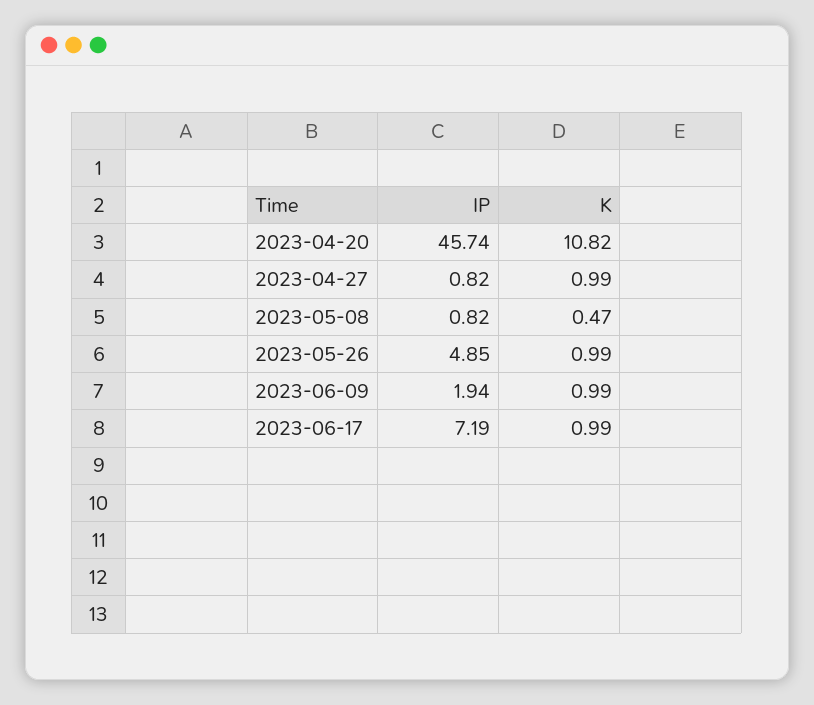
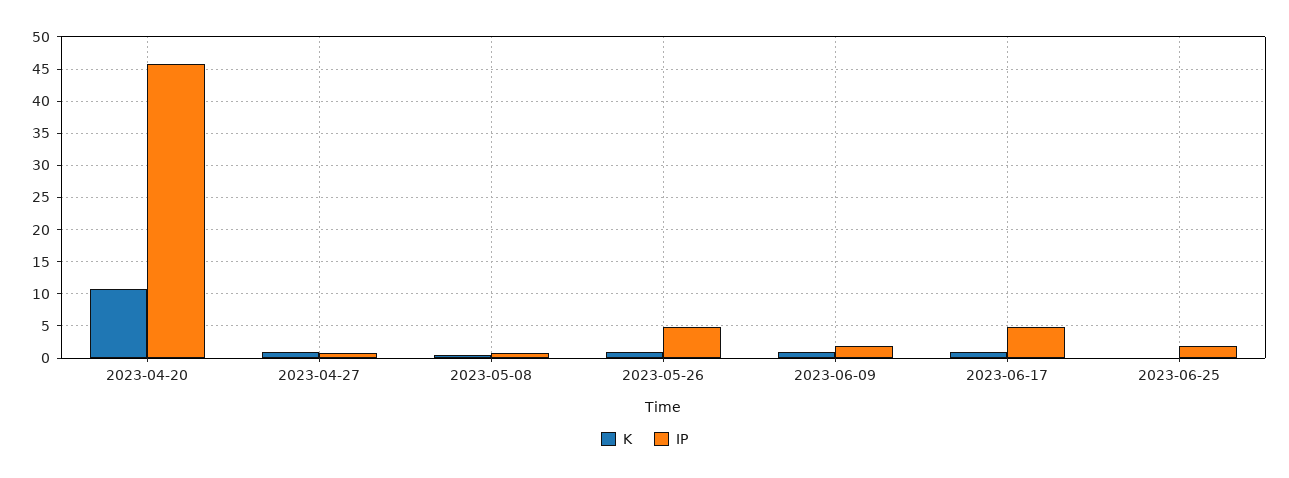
IP, 2023-06-17: 7.19 -> 5
K, 2023-06-25: none -> 0
IP, 2023-06-25: none -> 2

